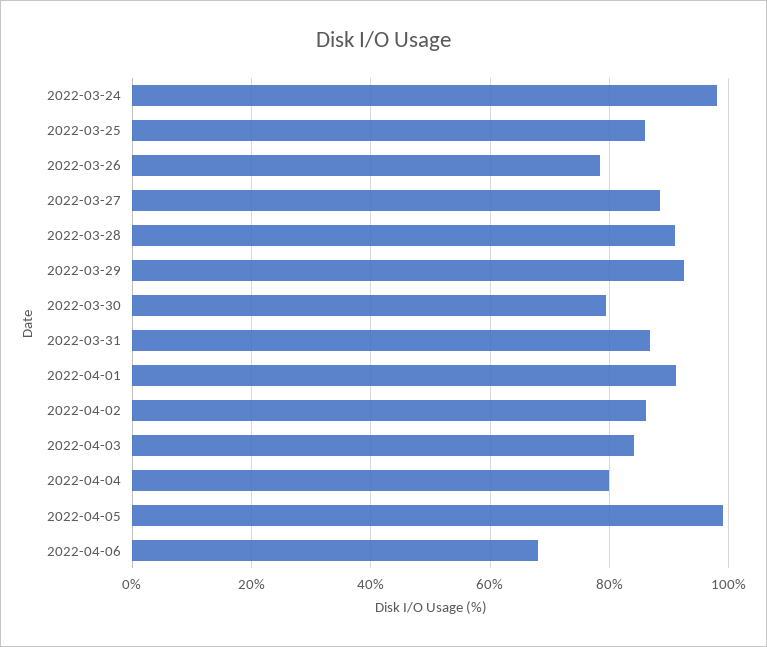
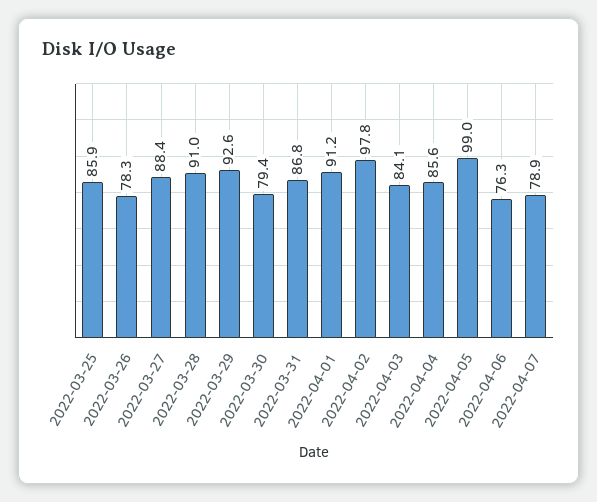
2022-03-24: 98 -> none
2022-04-02: 86 -> 97.8
2022-04-04: 80 -> 85.6
2022-04-06: 68 -> 76.3
2022-04-07: none -> 78.9

